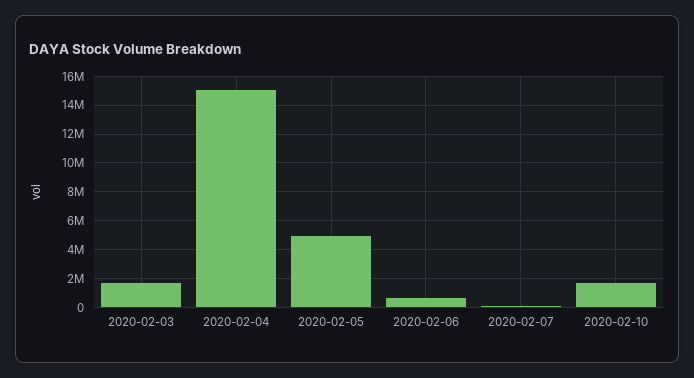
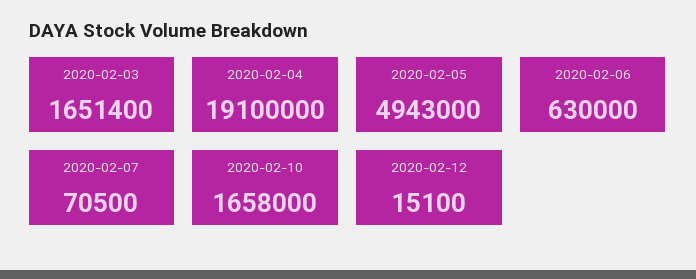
2020-02-04: 15000000 -> 19100000
2020-02-12: none -> 15100

